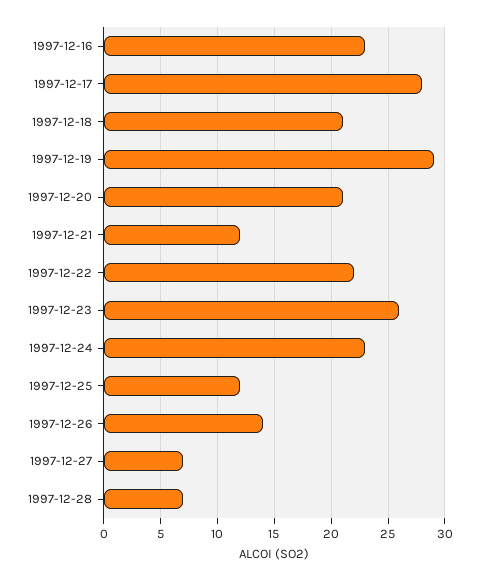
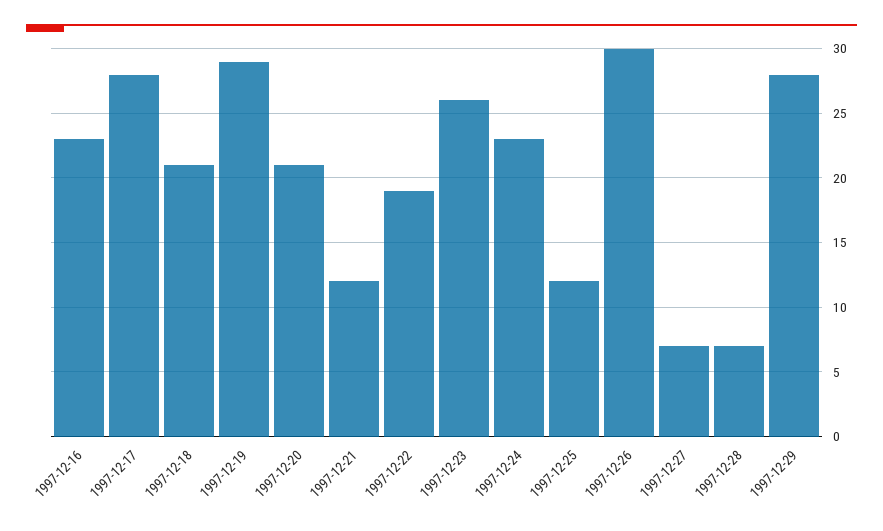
1997-12-22: 22 -> 19
1997-12-26: 14 -> 30
1997-12-29: none -> 28

